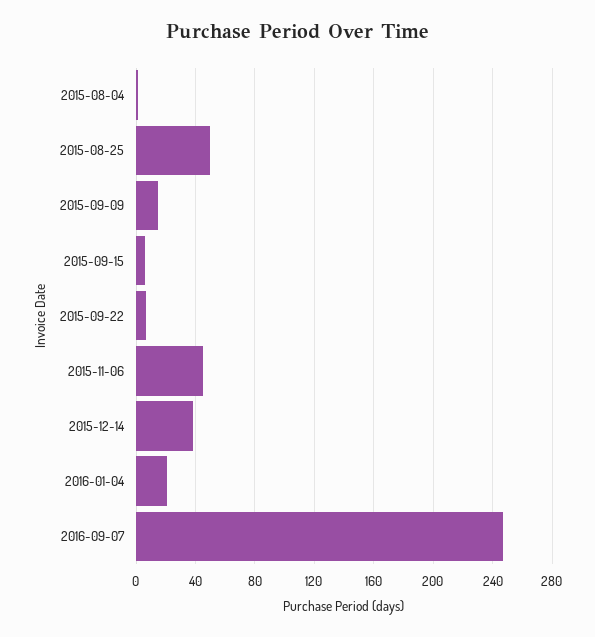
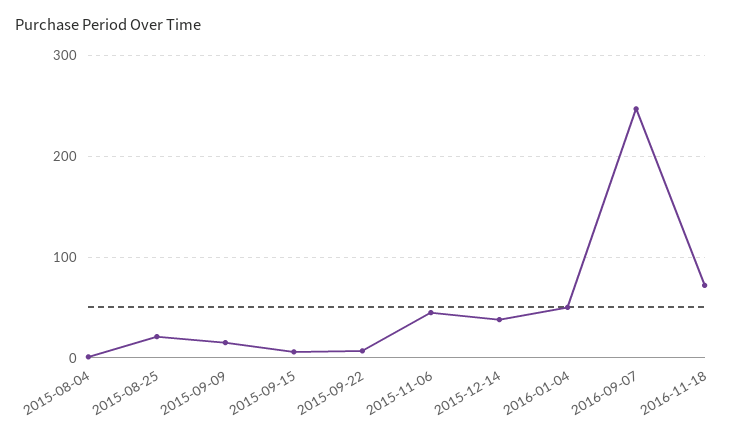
2015-08-25: 50 -> 20
2016-01-04: 20 -> 50
2016-11-18: none -> 70

